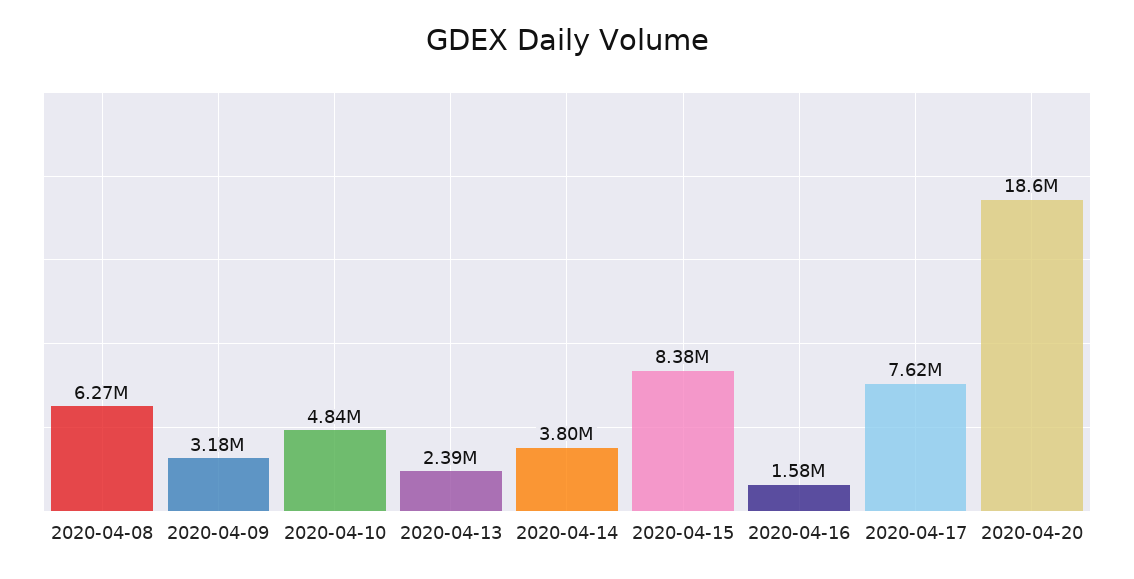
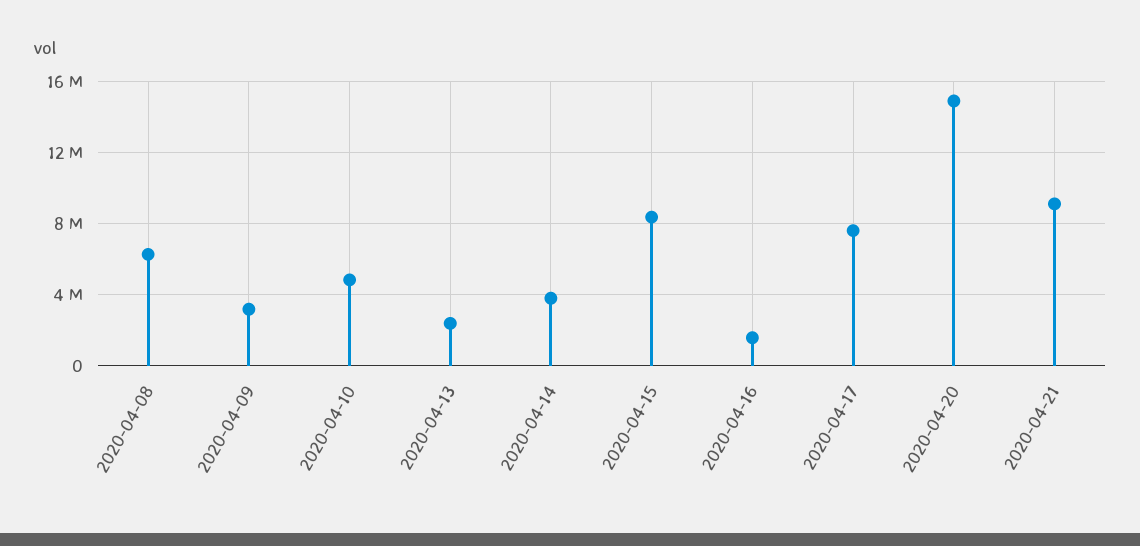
2020-04-20: 18600000 -> 15000000
2020-04-21: none -> 9000000

